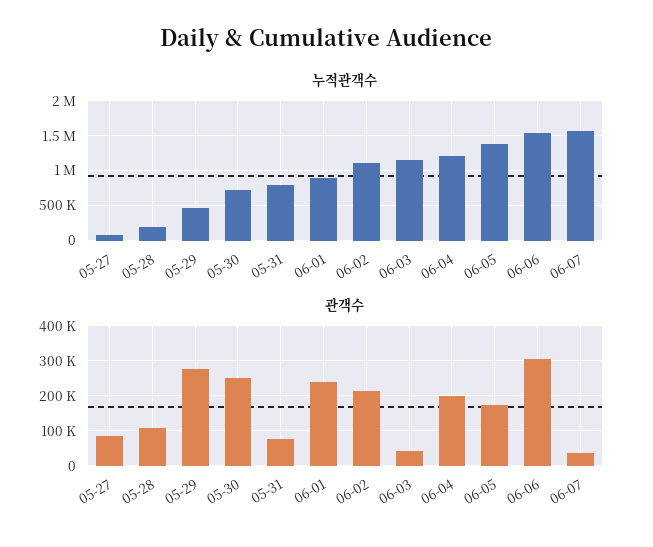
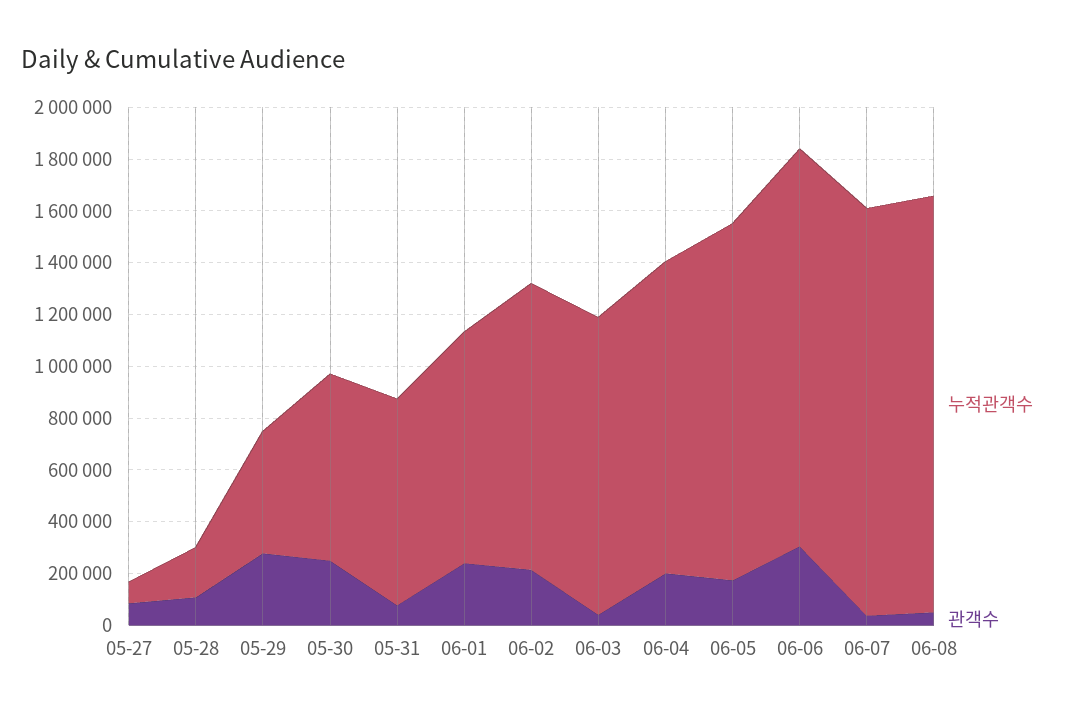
누적관객수, 06-08: none -> 1600000
관객수, 06-08: none -> 50000

